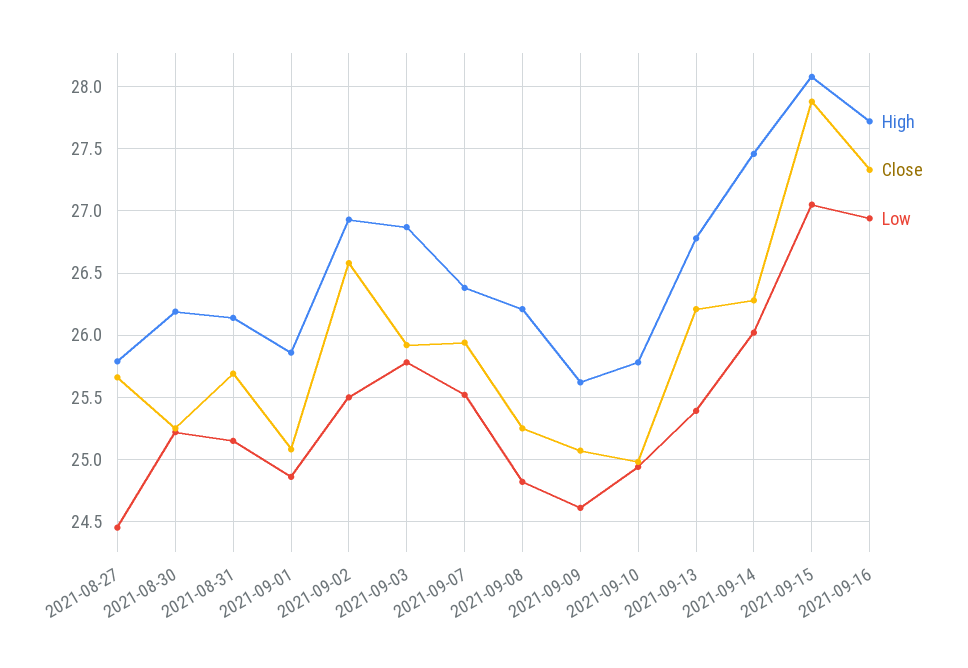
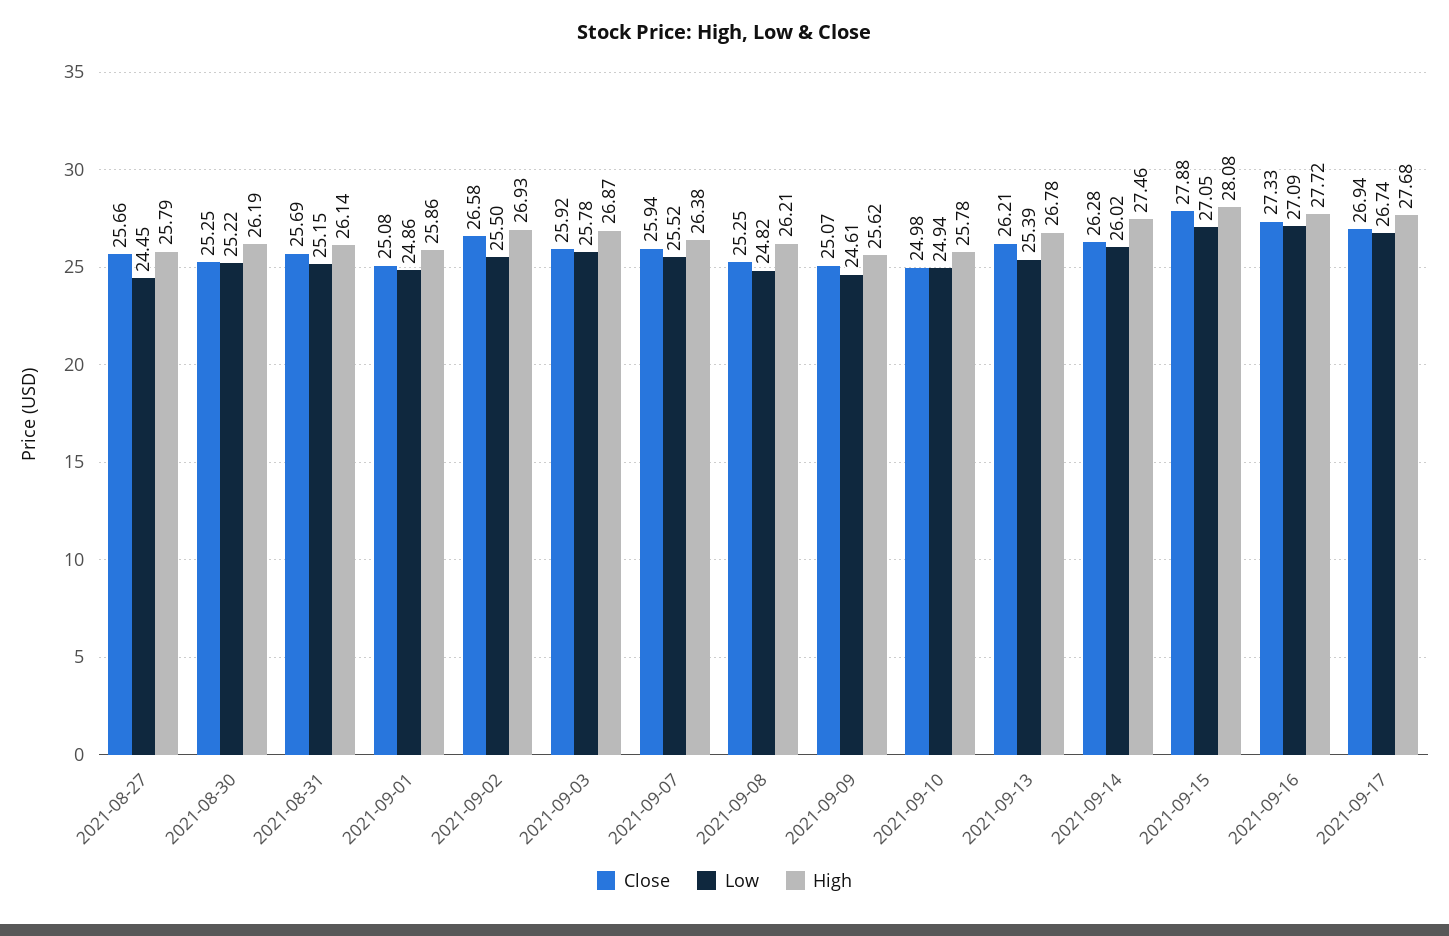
Low, 2021-09-16: 26.95 -> 27.09
Close, 2021-09-17: none -> 26.94
Low, 2021-09-17: none -> 26.74
High, 2021-09-17: none -> 27.68

